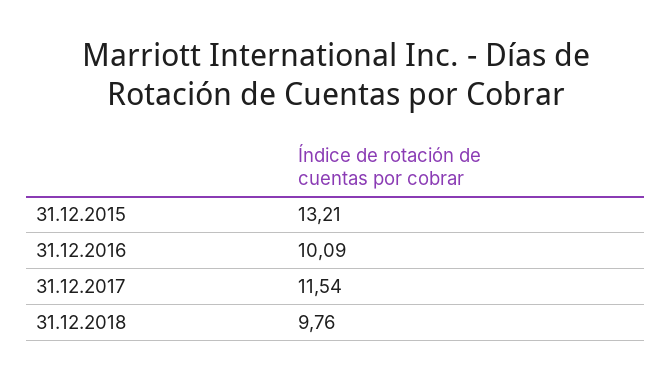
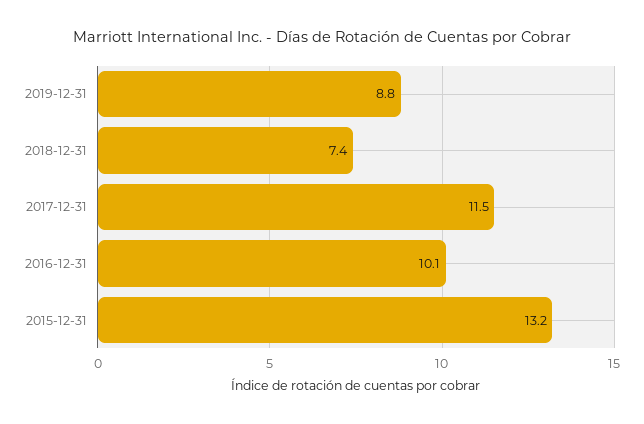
31.12.2018: 9.76 -> 7.4
2019-12-31: none -> 8.8

